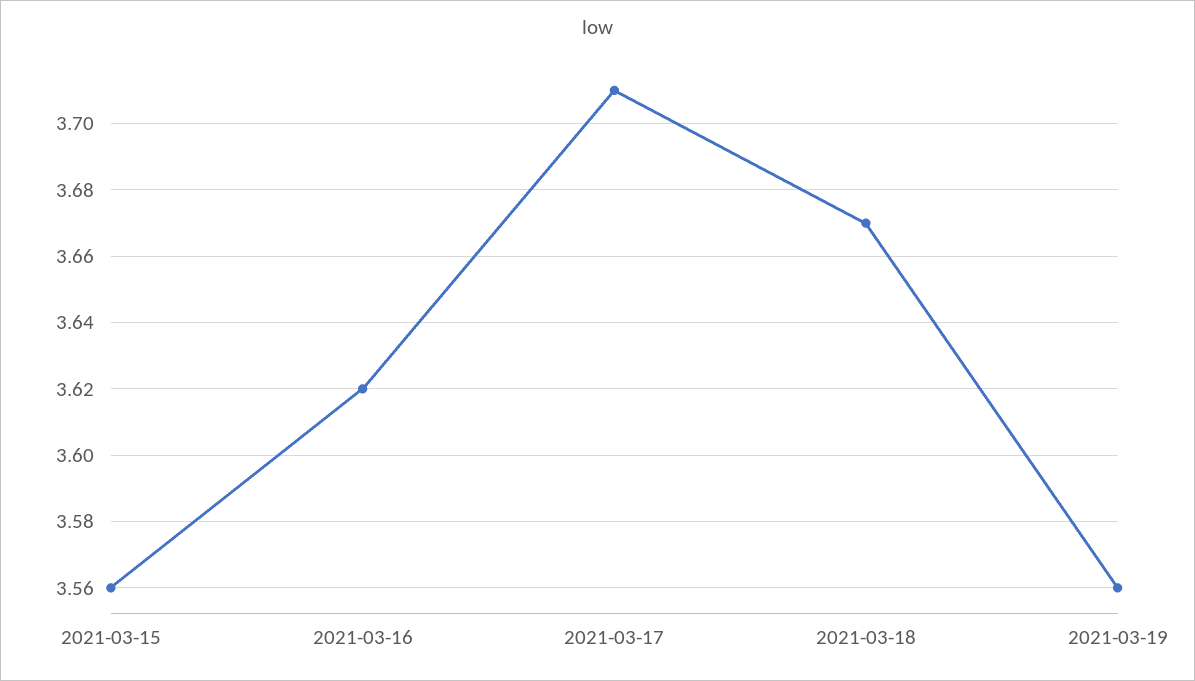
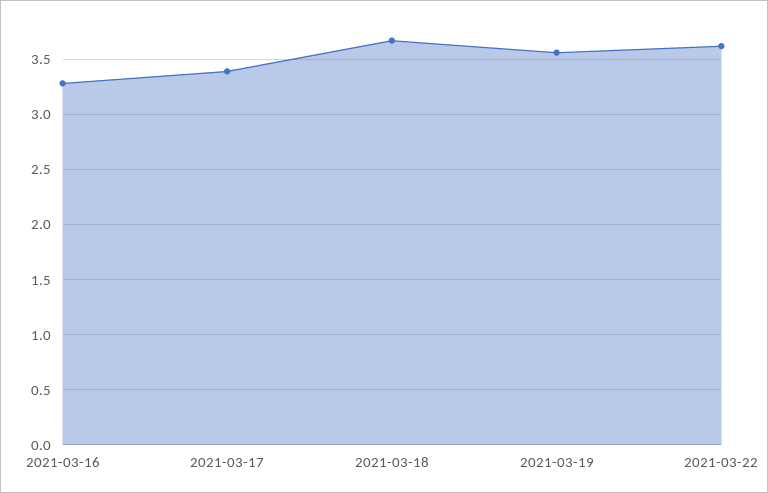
2021-03-15: 3.56 -> none
2021-03-16: 3.62 -> 3.3
2021-03-17: 3.71 -> 3.4
2021-03-22: none -> 3.6

